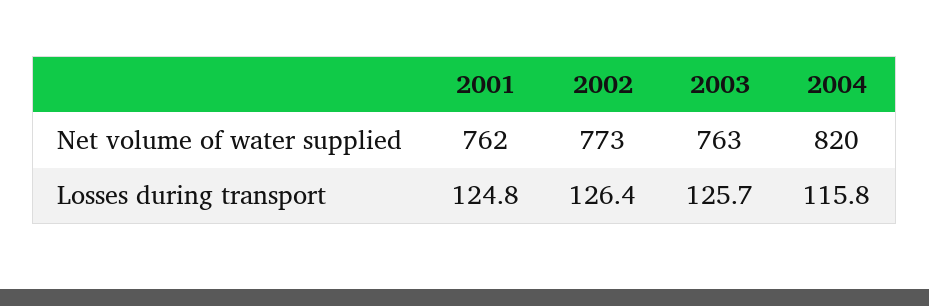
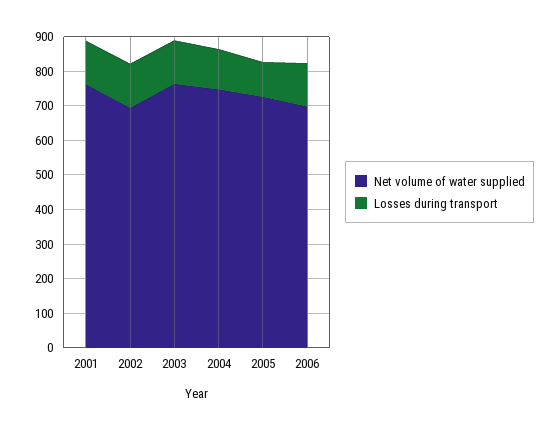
Net volume of water supplied, 2002: 773 -> 700
Net volume of water supplied, 2004: 820 -> 750
Net volume of water supplied, 2005: none -> 725
Losses during transport, 2005: none -> 100
Net volume of water supplied, 2006: none -> 700
Losses during transport, 2006: none -> 125

